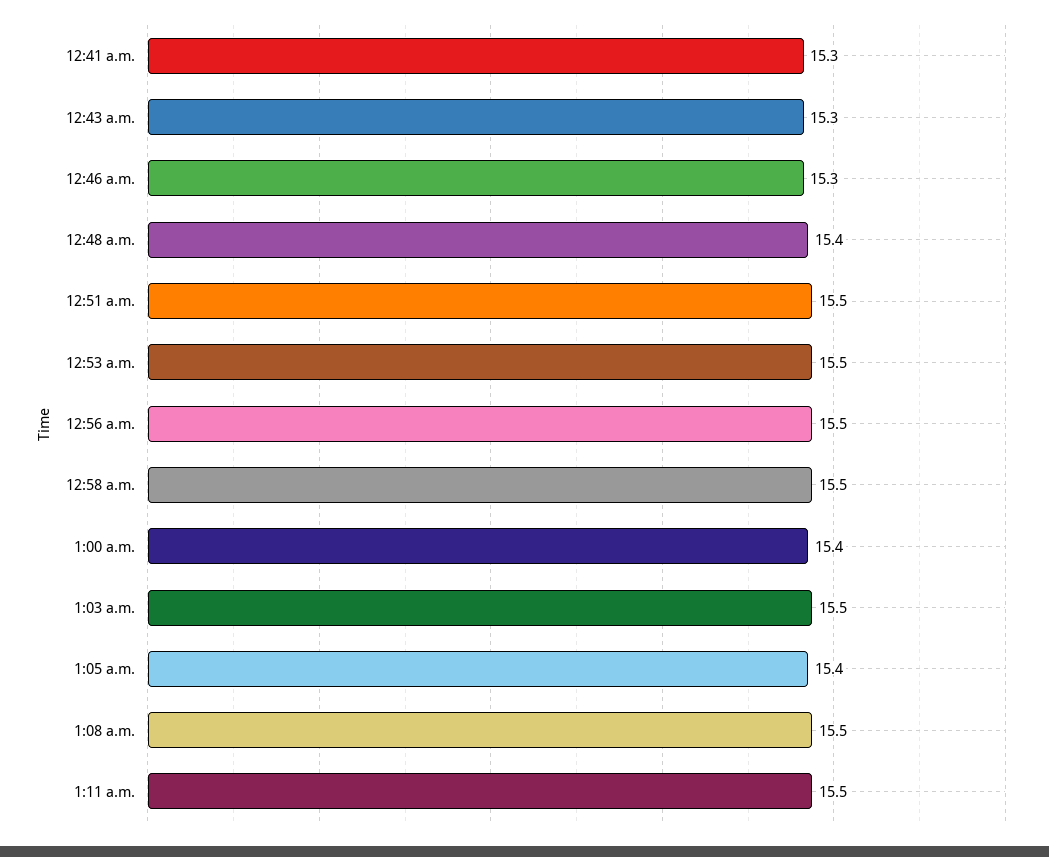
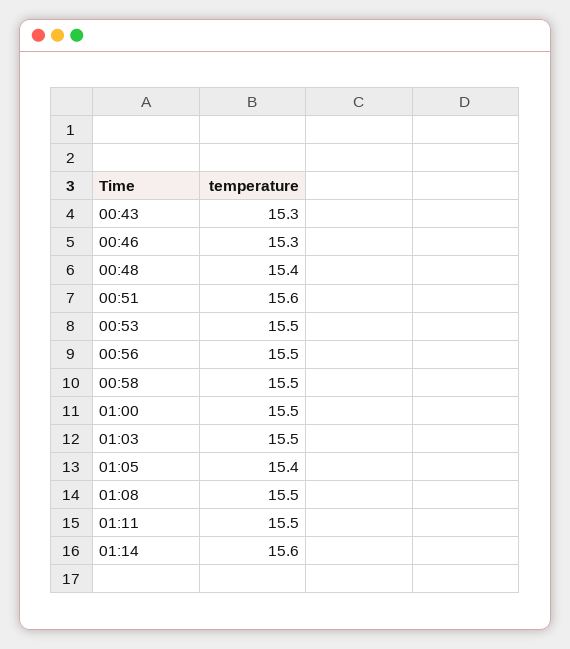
12:41 a.m.: 15.3 -> none
12:51 a.m.: 15.5 -> 15.6
1:00 a.m.: 15.4 -> 15.5
01:14: none -> 15.6

